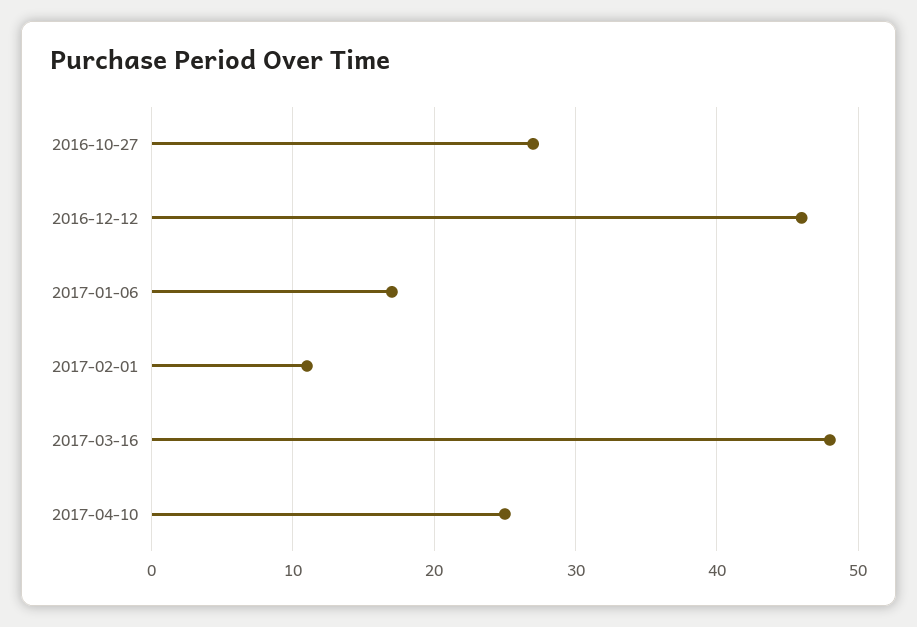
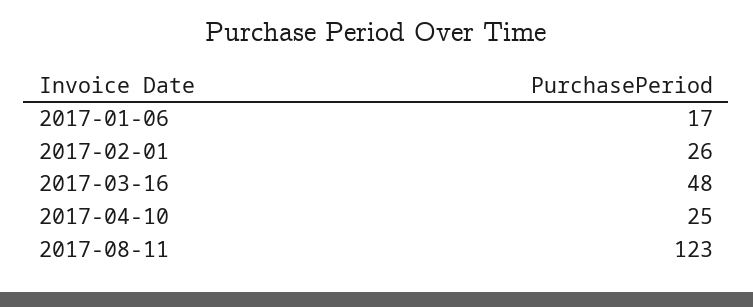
2016-10-27: 27 -> none
2016-12-12: 46 -> none
2017-02-01: 11 -> 26
2017-08-11: none -> 123

